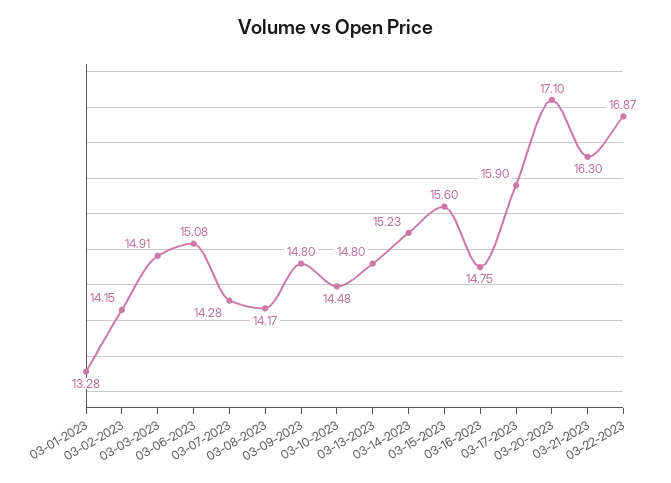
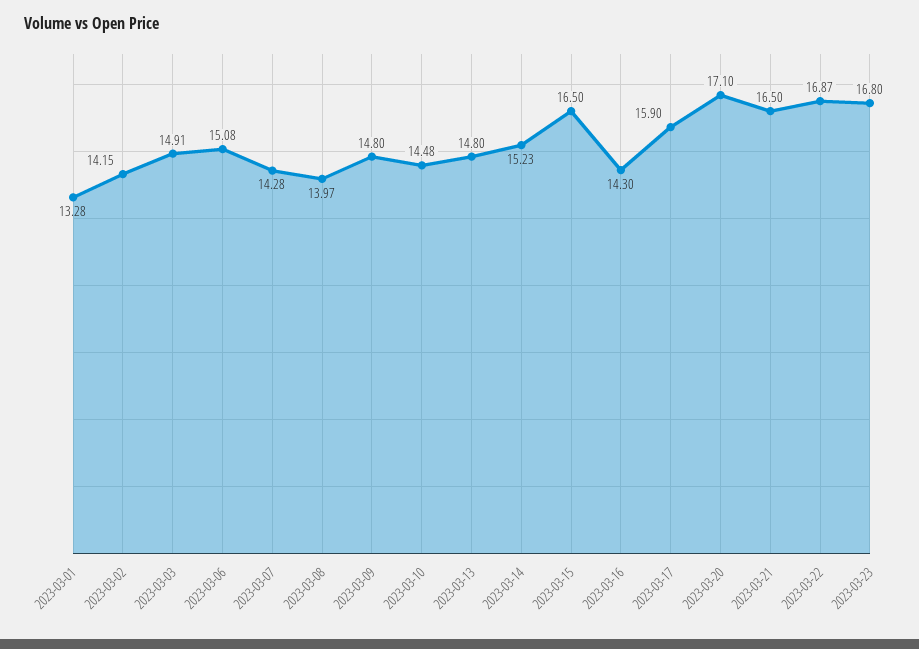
03-08-2023: 14.17 -> 13.97
03-15-2023: 15.6 -> 16.5
03-16-2023: 14.75 -> 14.3
03-21-2023: 16.3 -> 16.5
2023-03-23: none -> 16.8

